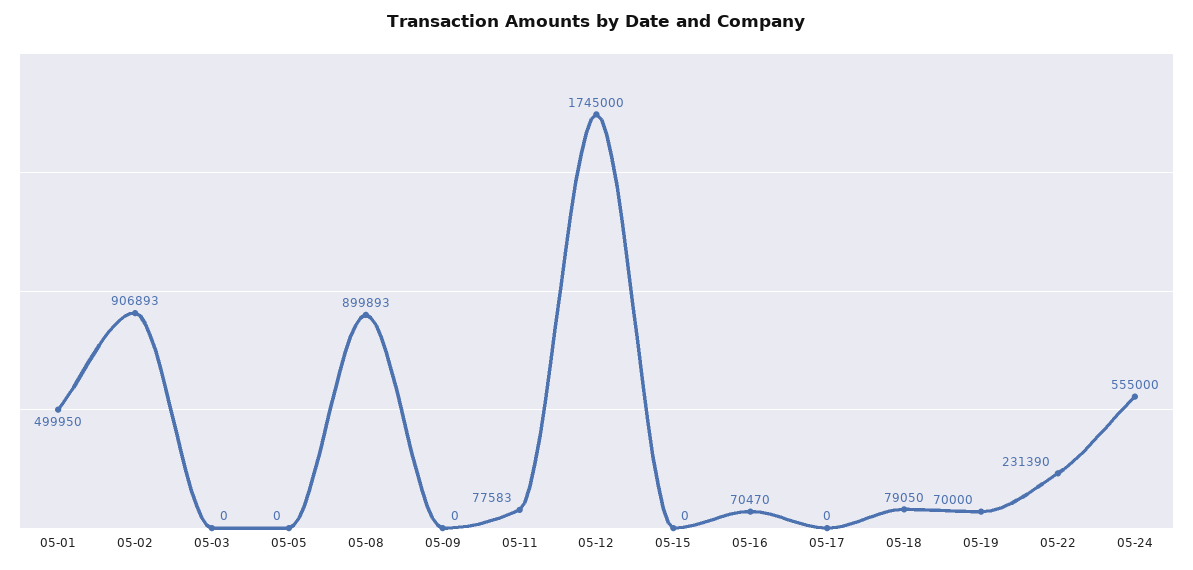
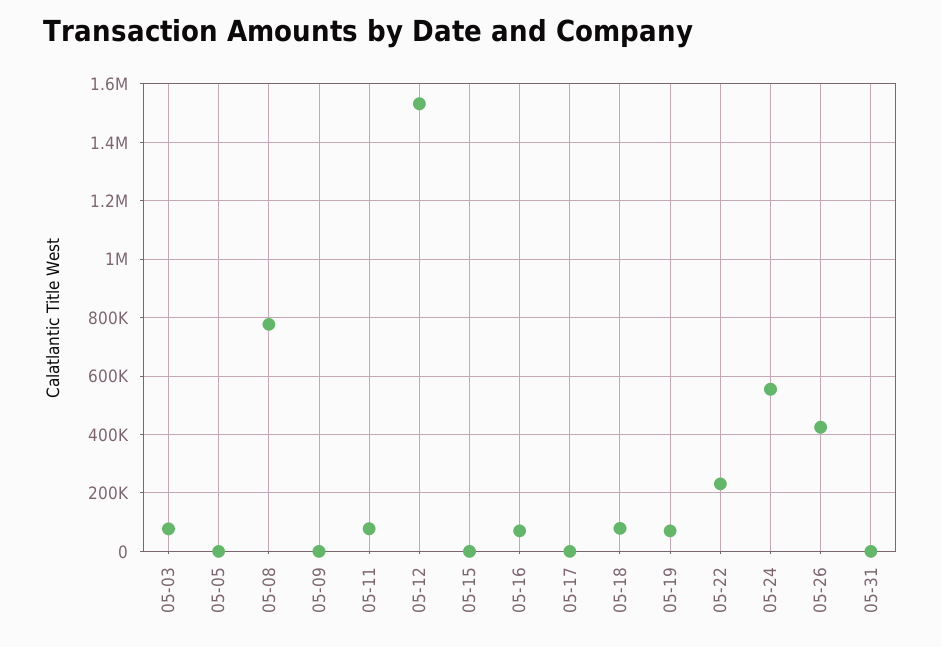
05-01: 499950 -> none
05-02: 906893 -> none
05-03: 0 -> 75000
05-08: 899893 -> 775000
05-12: 1745000 -> 1525000
05-26: none -> 425000
05-31: none -> 0

